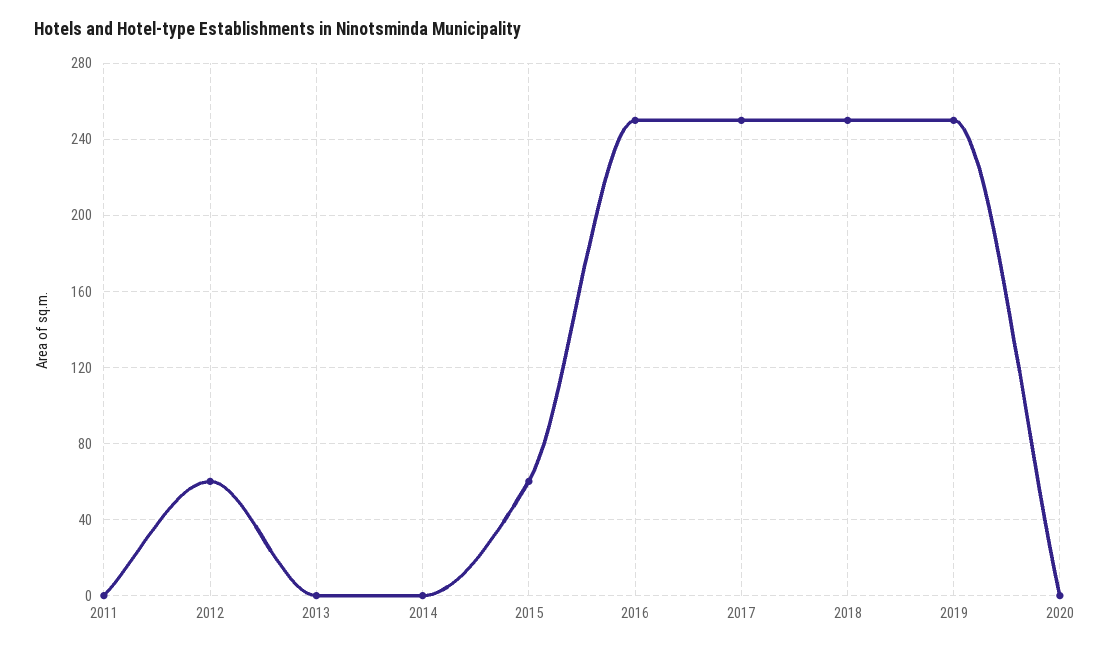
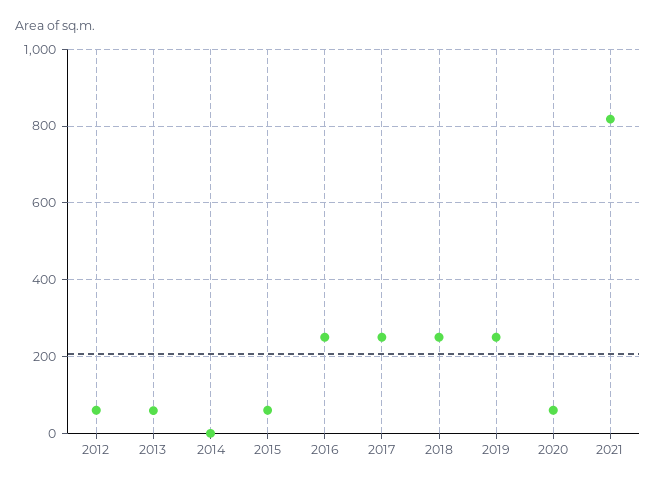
2011: 0 -> none
2013: 0 -> 60
2020: 0 -> 60
2021: none -> 820

